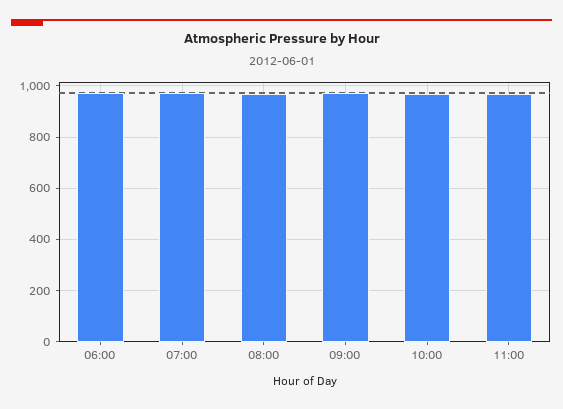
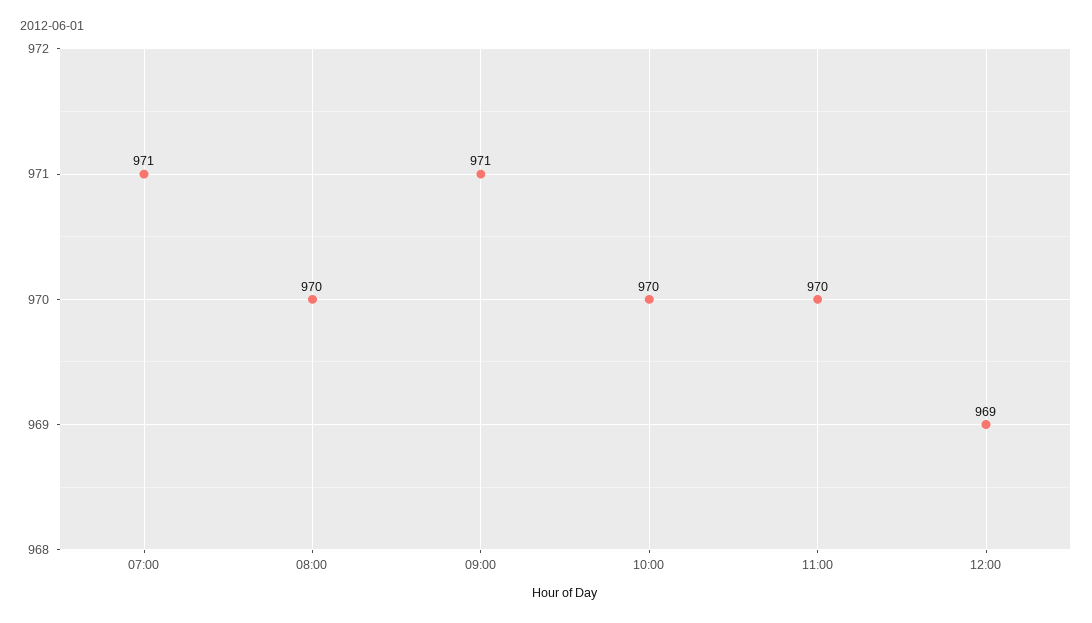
06:00: 975 -> none
12:00: none -> 969

